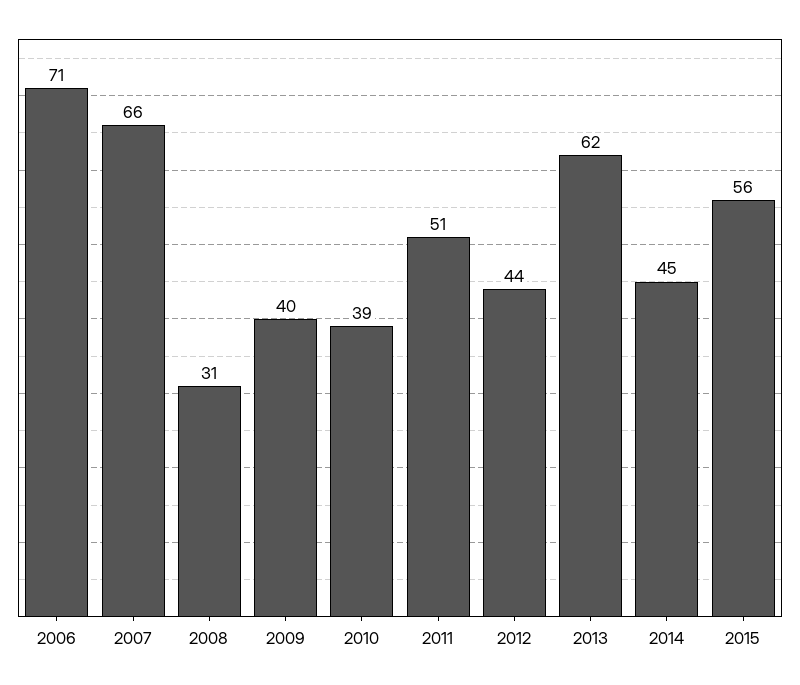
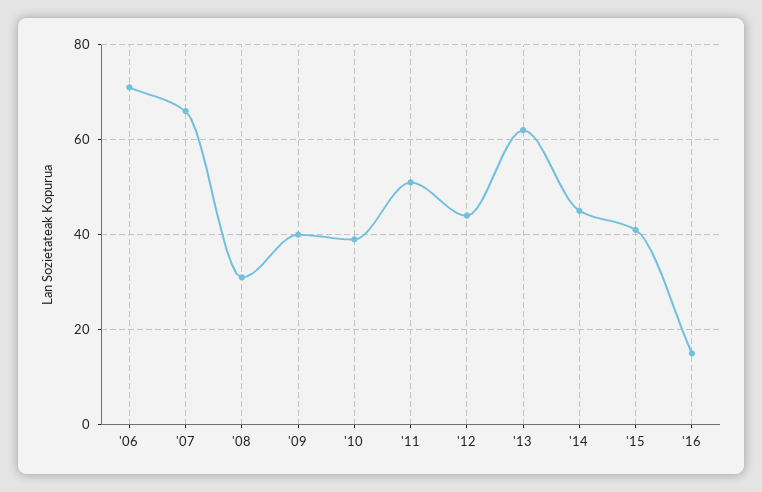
2015: 56 -> 40
'16: none -> 15

